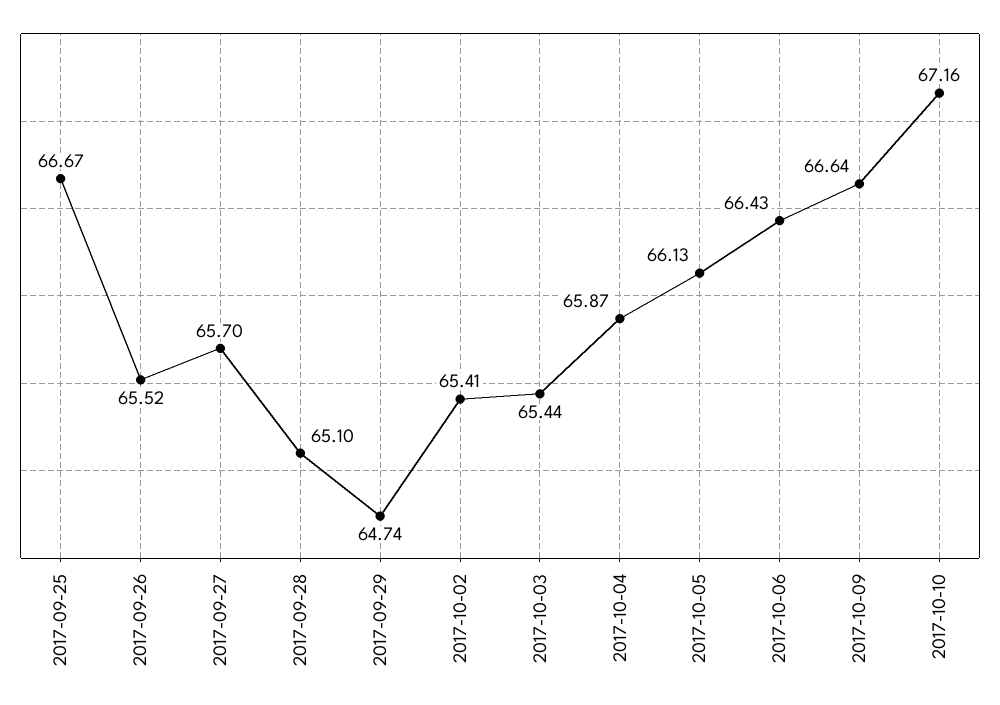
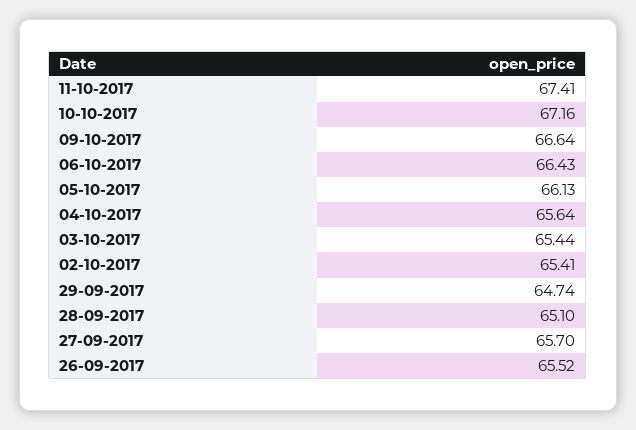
2017-09-25: 66.67 -> none
2017-10-04: 65.87 -> 65.64
11-10-2017: none -> 67.41

